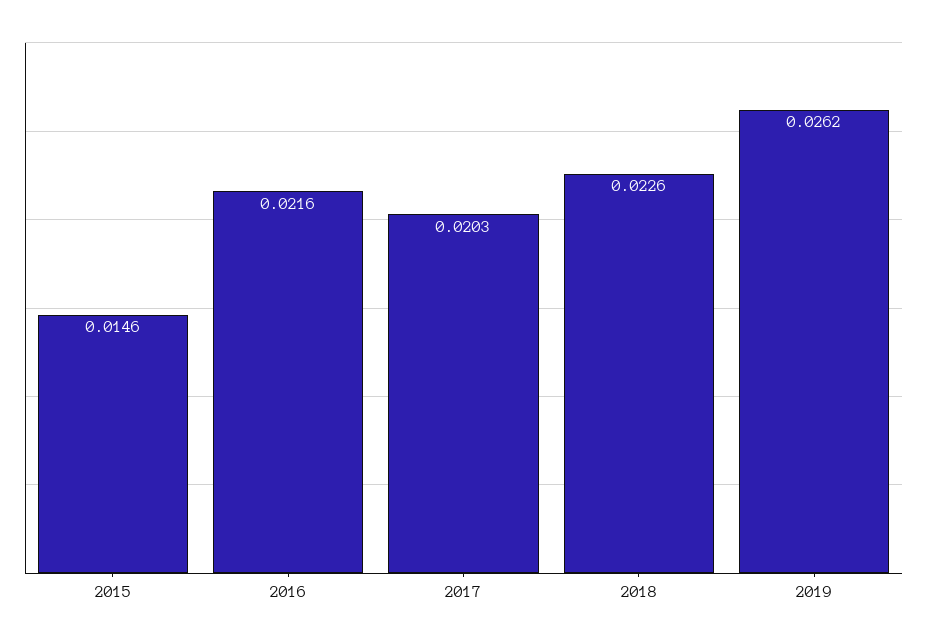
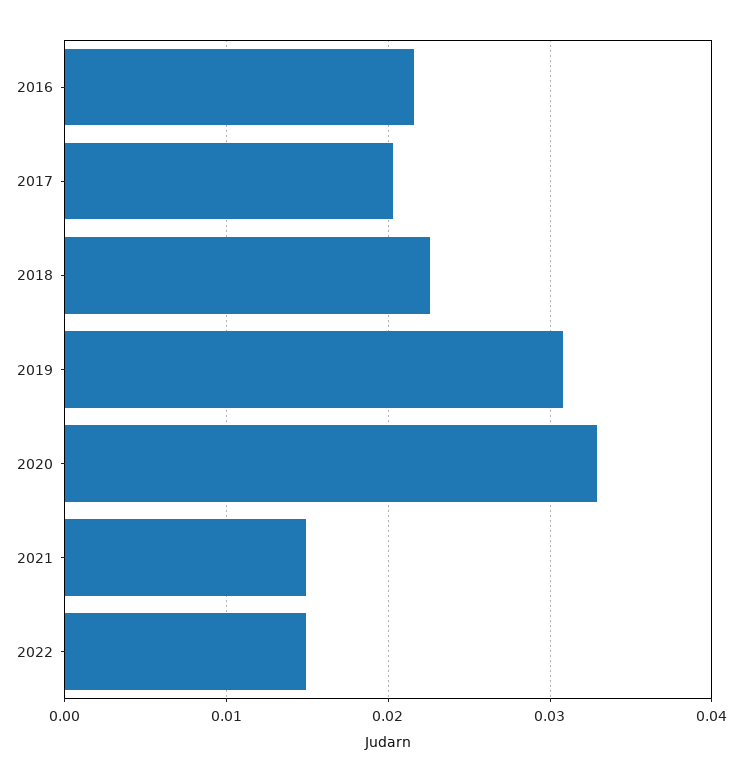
2015: 0.0146 -> none
2019: 0.0262 -> 0.031
2020: none -> 0.033
2021: none -> 0.015
2022: none -> 0.015

